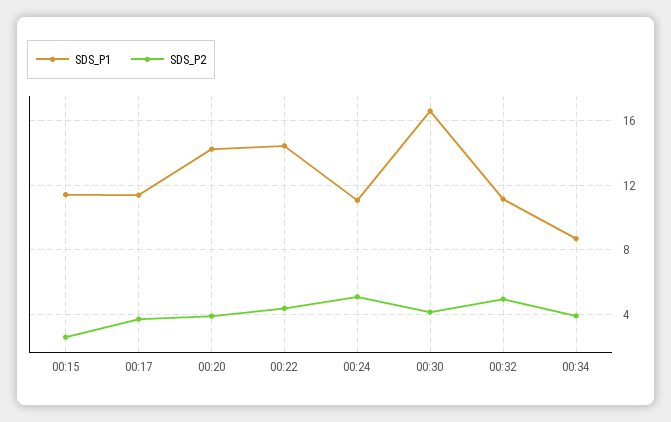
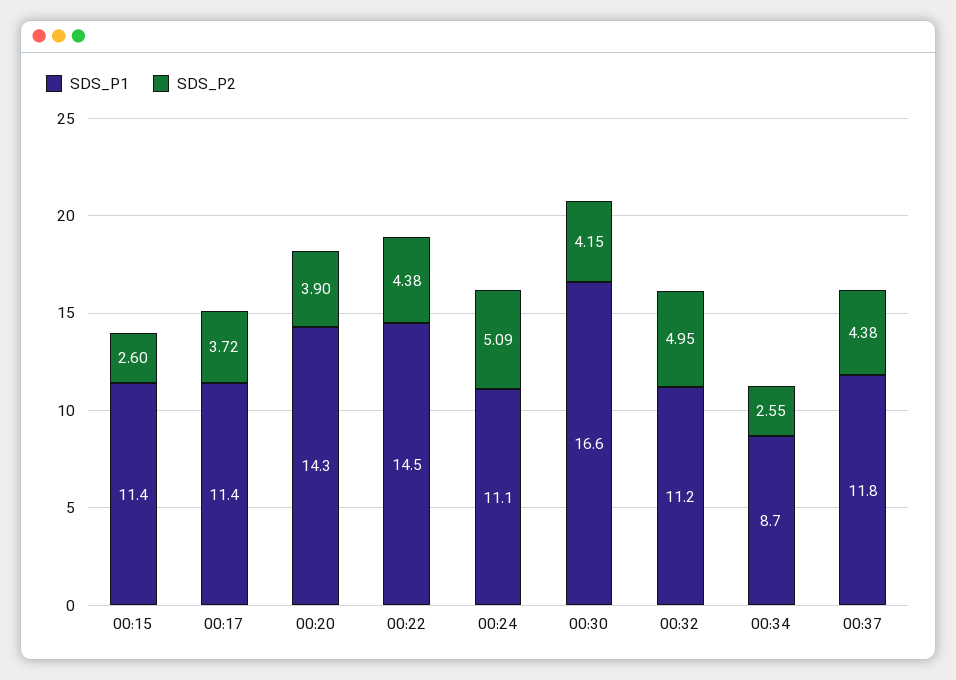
SDS_P2, 00:34: 4 -> 2.55
SDS_P1, 00:37: none -> 11.8
SDS_P2, 00:37: none -> 4.38

